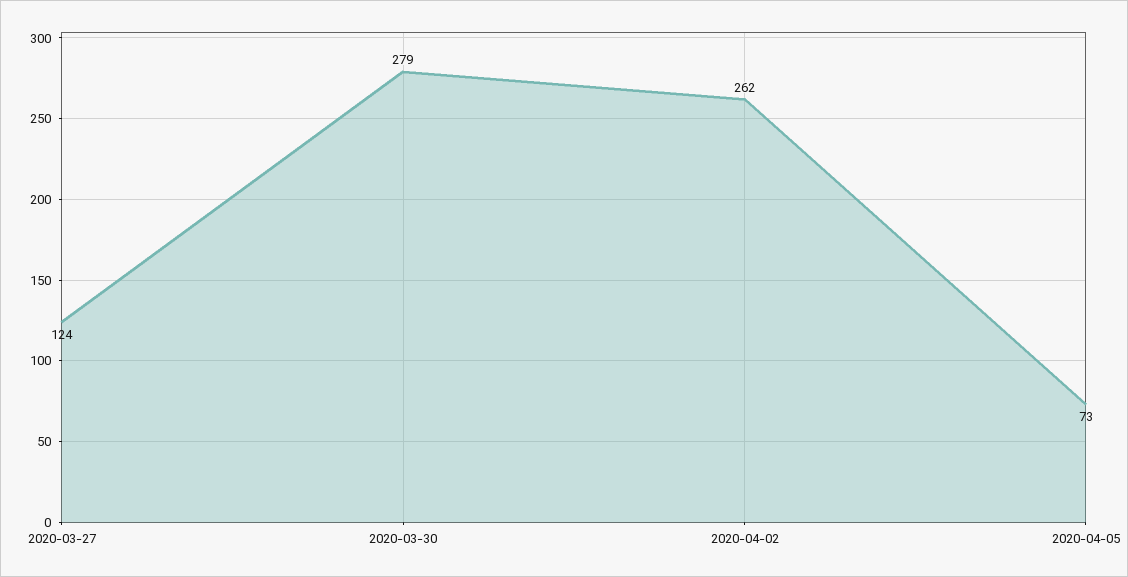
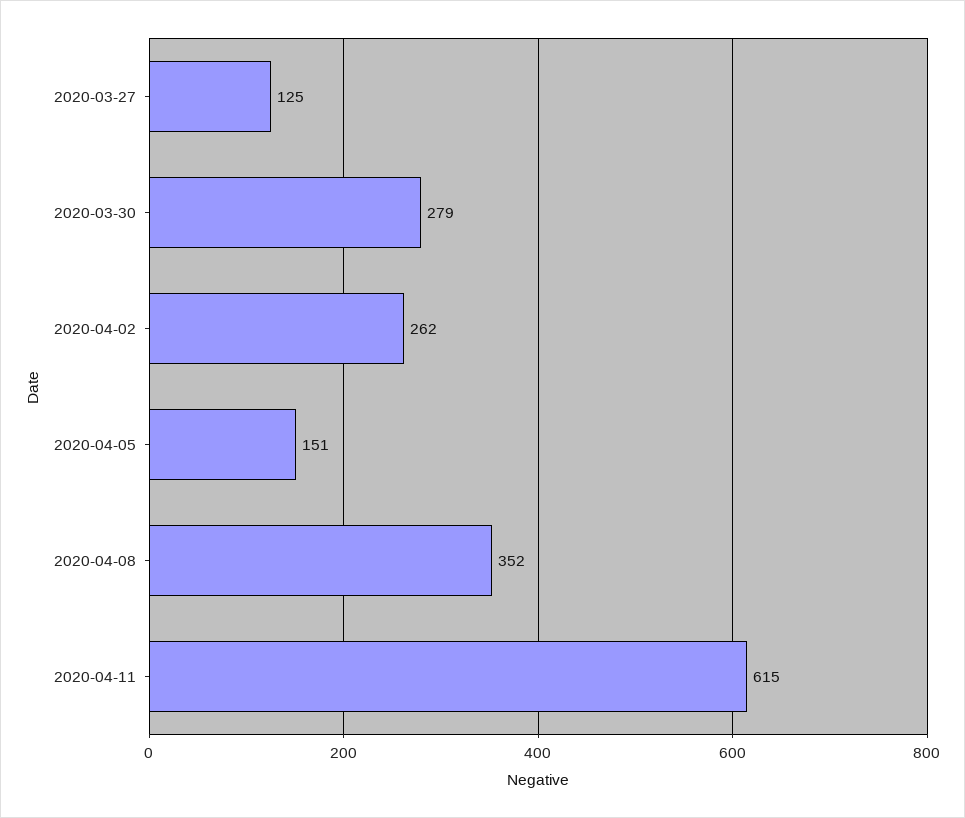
2020-03-27: 124 -> 125
2020-04-05: 73 -> 151
2020-04-08: none -> 352
2020-04-11: none -> 615

